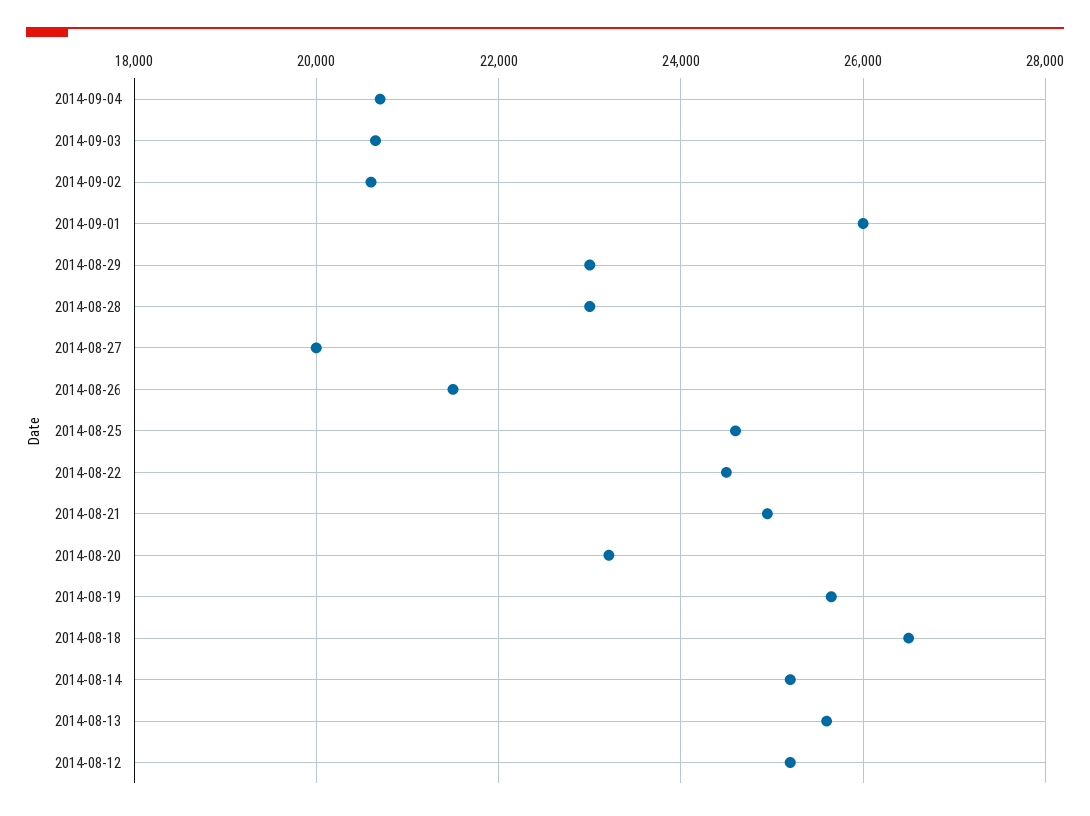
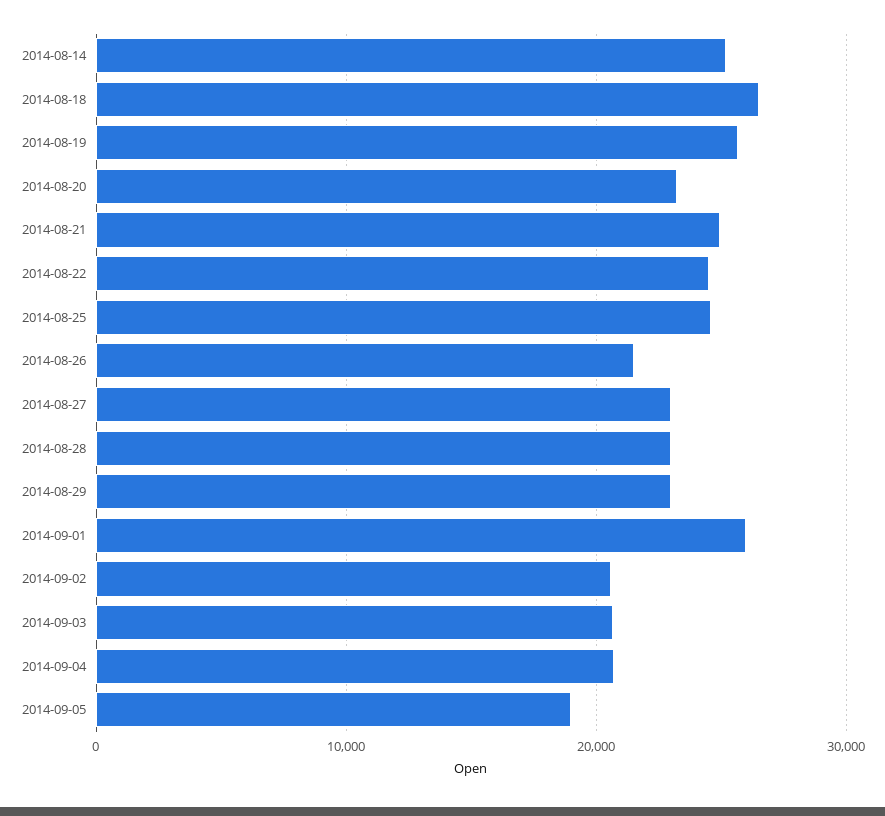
2014-08-27: 20000 -> 23000
2014-08-13: 25600 -> none
2014-08-12: 25200 -> none
2014-09-05: none -> 19000

